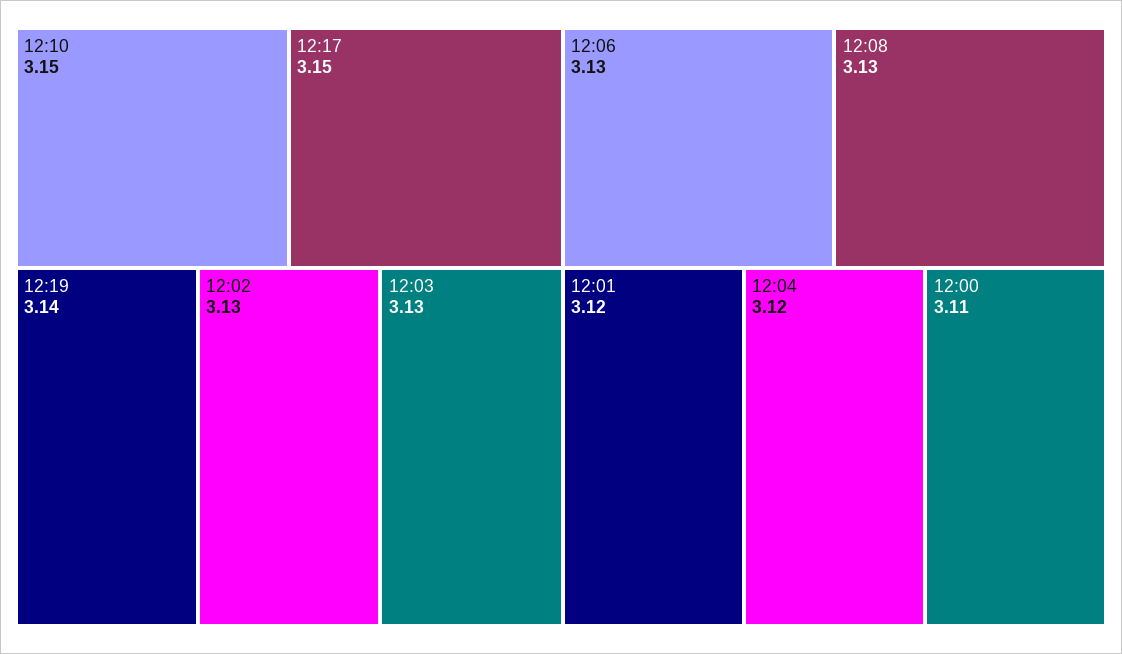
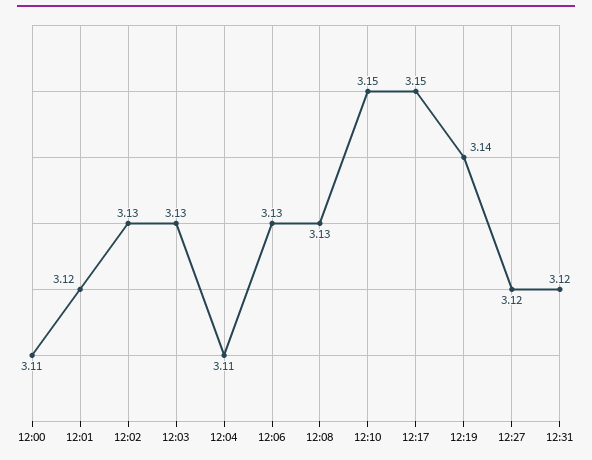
12:04: 3.12 -> 3.11
12:27: none -> 3.12
12:31: none -> 3.12

